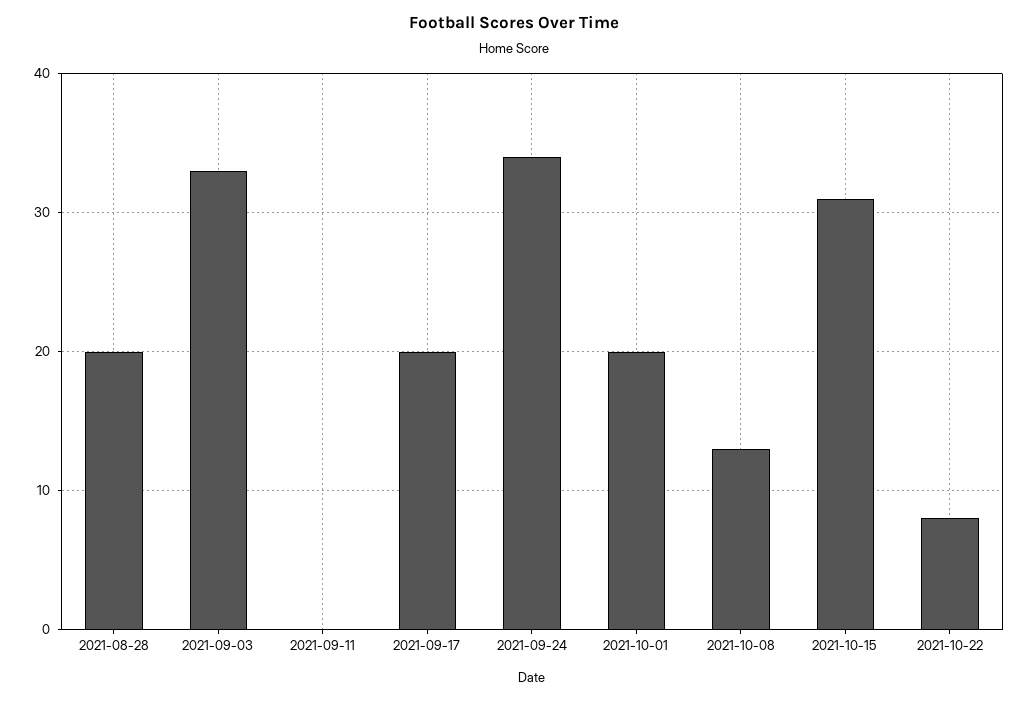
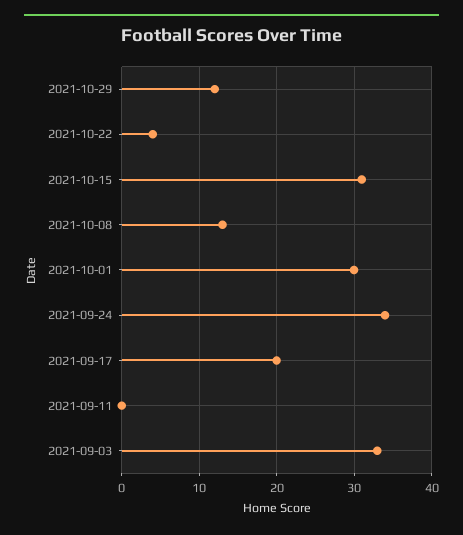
2021-08-28: 20 -> none
2021-10-01: 20 -> 30
2021-10-22: 8 -> 4
2021-10-29: none -> 12

